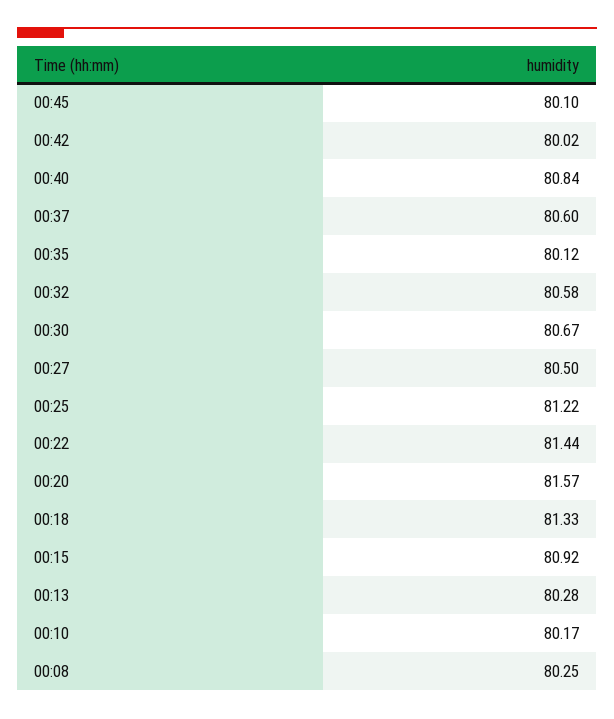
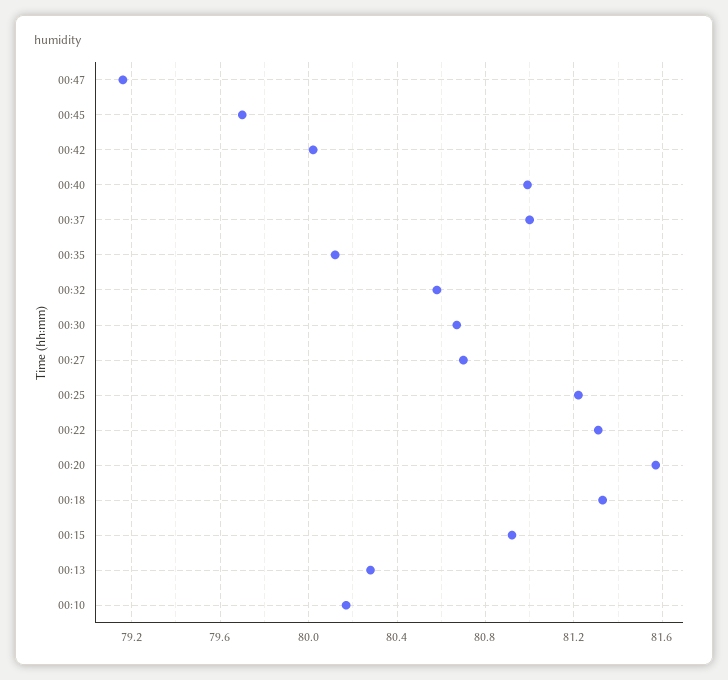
00:45: 80.1 -> 79.7
00:40: 80.84 -> 81
00:37: 80.6 -> 81
00:27: 80.5 -> 80.7
00:22: 81.44 -> 81.3
00:08: 80.25 -> none
00:47: none -> 79.15

